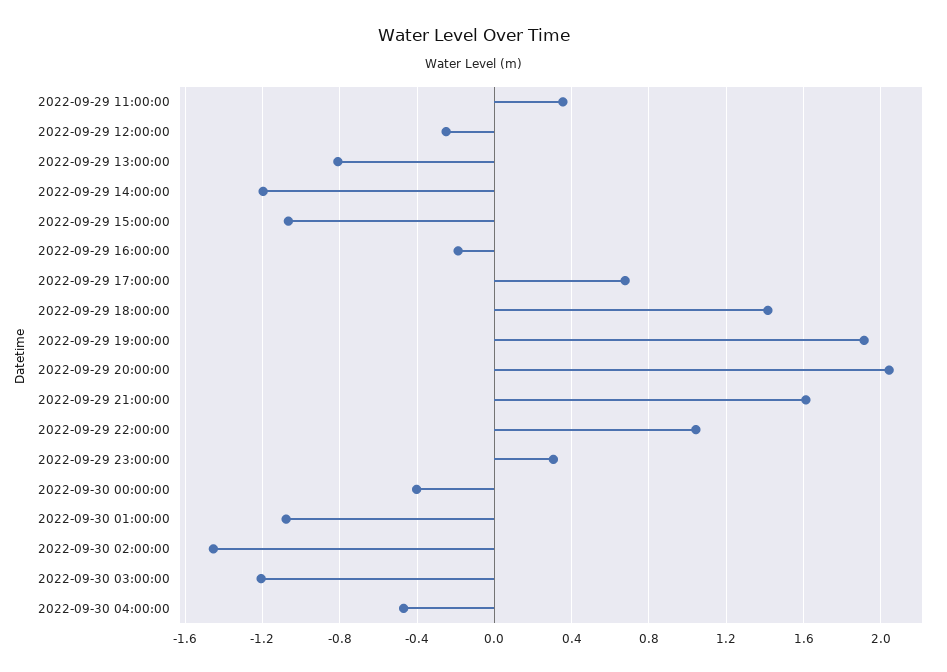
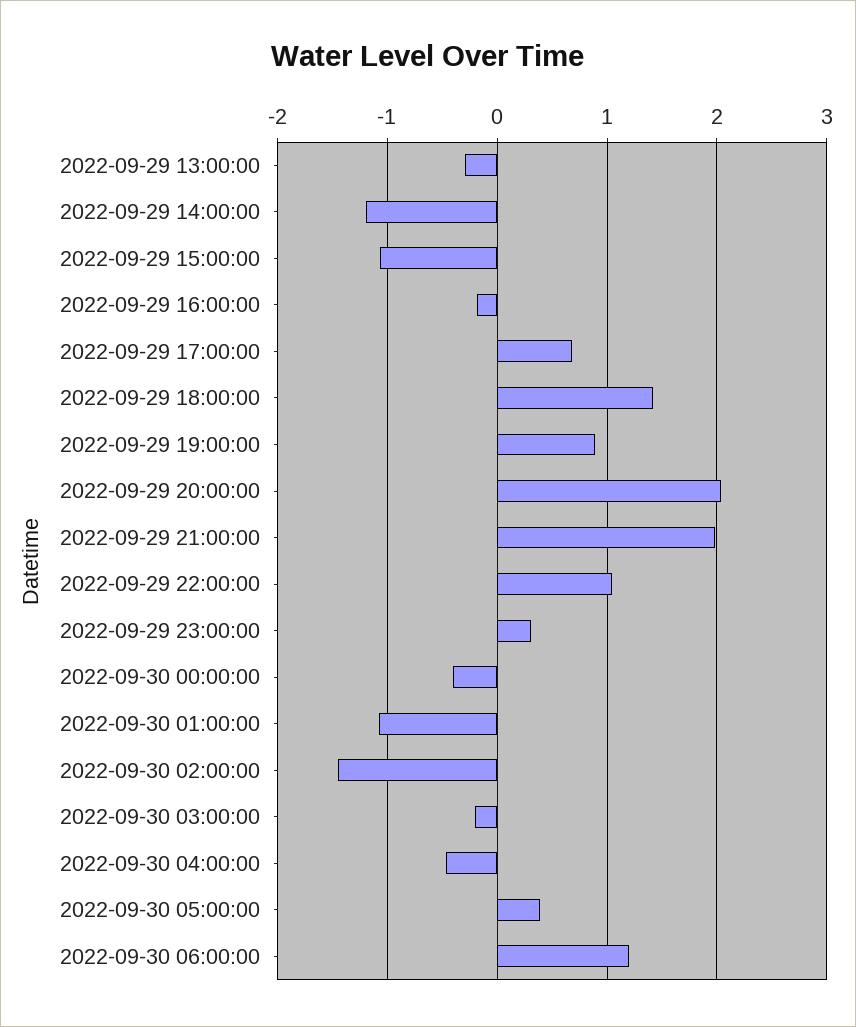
2022-09-29 11:00:00: 0.35 -> none
2022-09-29 12:00:00: -0.25 -> none
2022-09-29 13:00:00: -0.8 -> -0.3
2022-09-29 19:00:00: 1.9 -> 0.9
2022-09-29 21:00:00: 1.6 -> 2
2022-09-30 03:00:00: -1.2 -> -0.2
2022-09-30 05:00:00: none -> 0.4
2022-09-30 06:00:00: none -> 1.2

